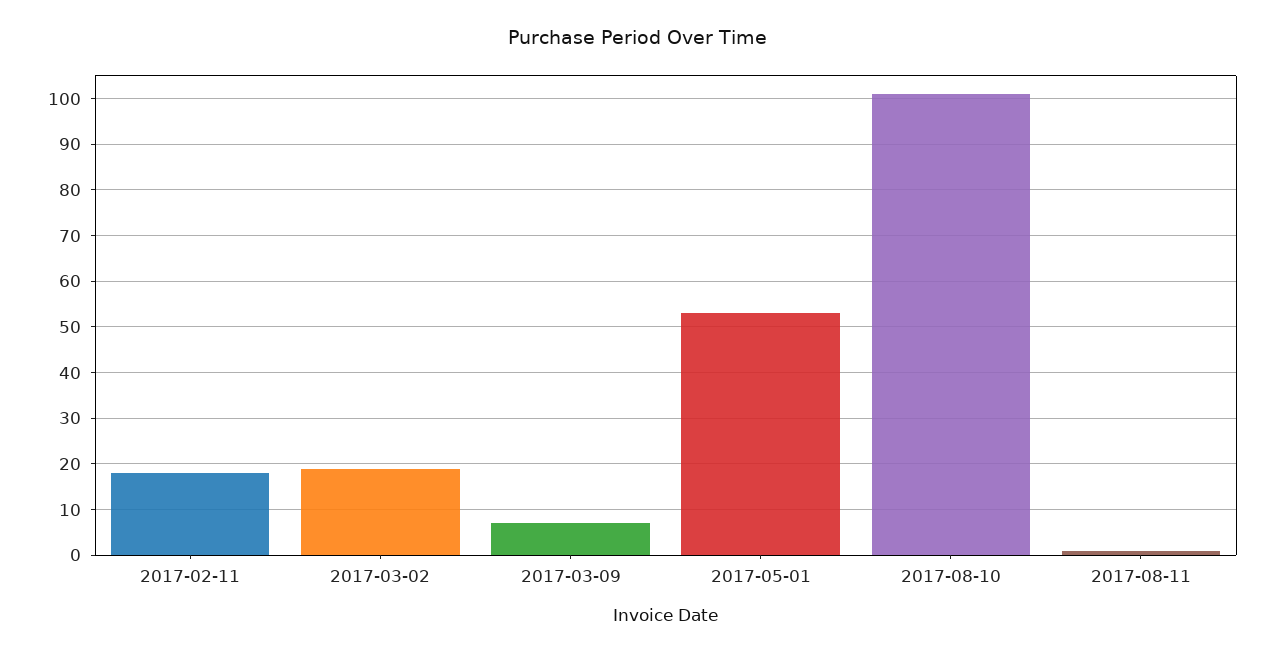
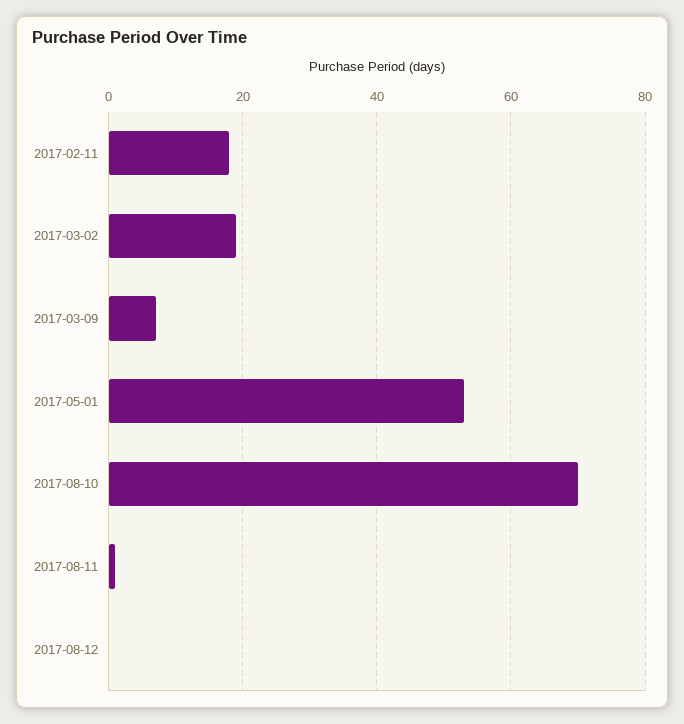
2017-08-10: 100 -> 70
2017-08-12: none -> 0

